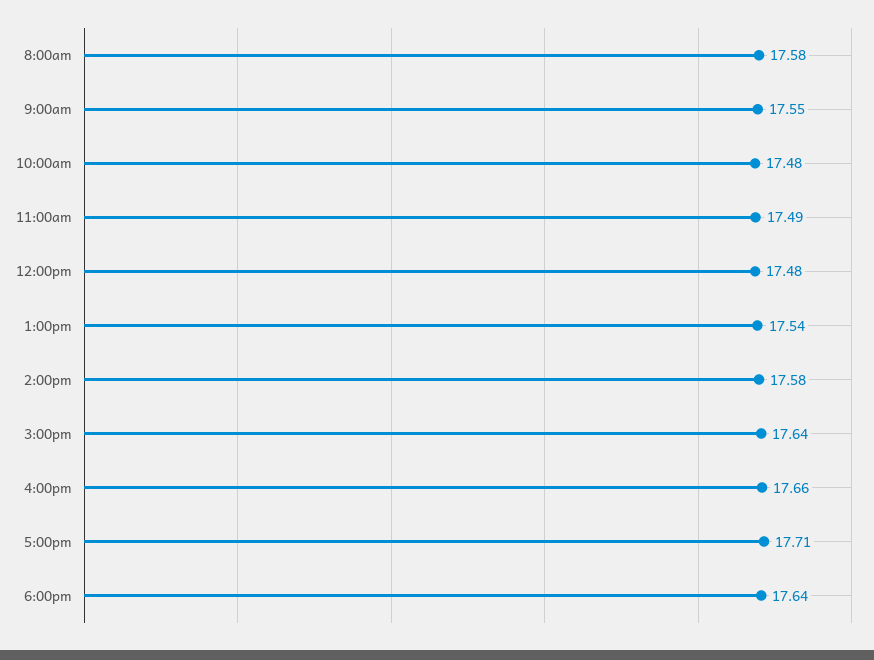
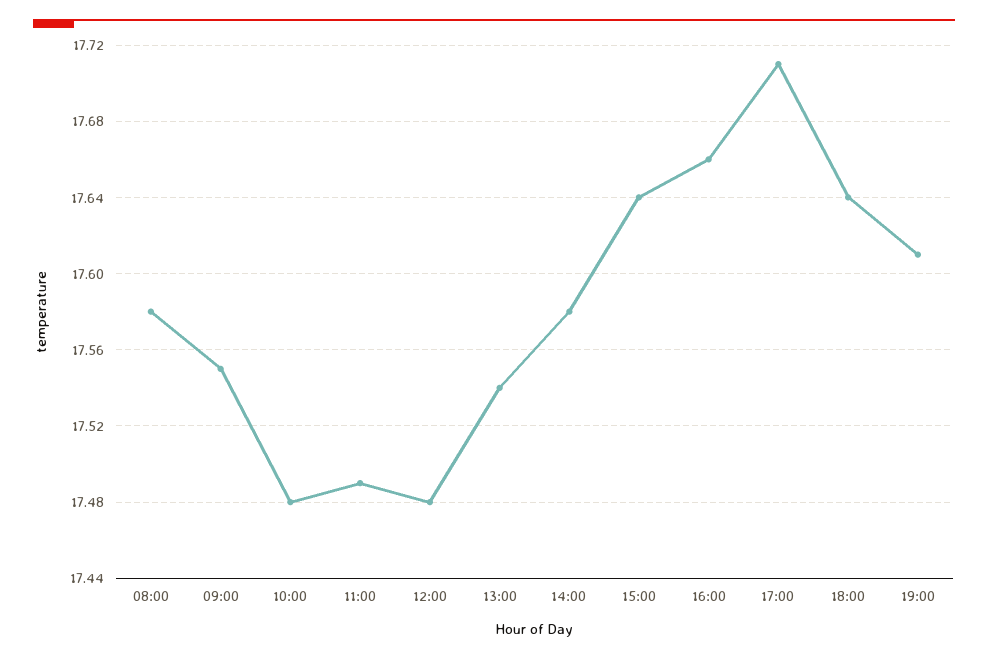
19:00: none -> 17.61

